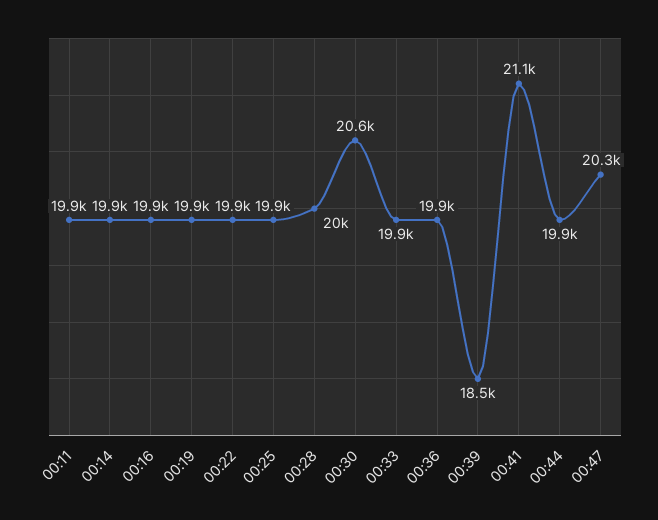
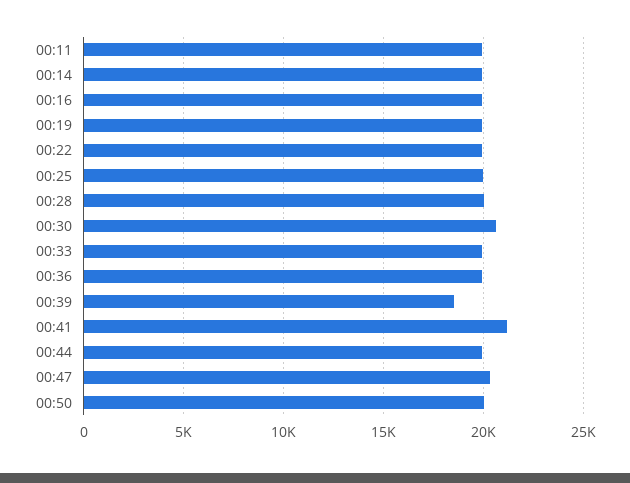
00:50: none -> 20000

